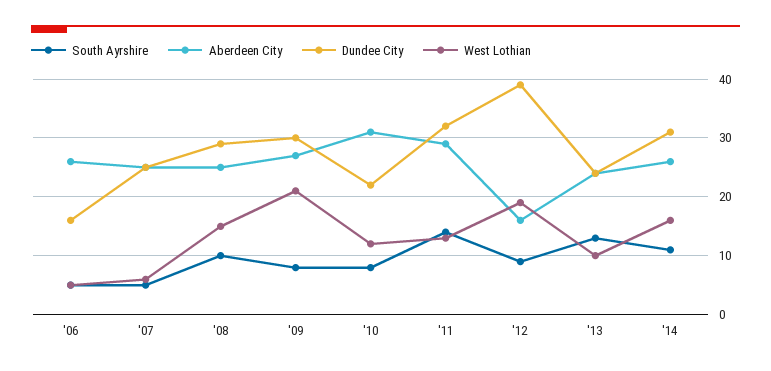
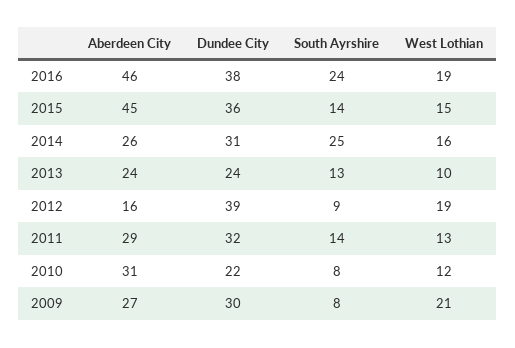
South Ayrshire, '06: 5 -> none
Aberdeen City, '06: 25 -> none
Dundee City, '06: 15 -> none
West Lothian, '06: 5 -> none
South Ayrshire, '07: 5 -> none
Aberdeen City, '07: 25 -> none
Dundee City, '07: 25 -> none
West Lothian, '07: 5 -> none
South Ayrshire, '08: 10 -> none
Aberdeen City, '08: 25 -> none
Dundee City, '08: 30 -> none
West Lothian, '08: 15 -> none
South Ayrshire, '14: 10 -> 25
Aberdeen City, 2016: none -> 46
Dundee City, 2016: none -> 38
South Ayrshire, 2016: none -> 24
West Lothian, 2016: none -> 19
Aberdeen City, 2015: none -> 45
Dundee City, 2015: none -> 36
South Ayrshire, 2015: none -> 14
West Lothian, 2015: none -> 15

